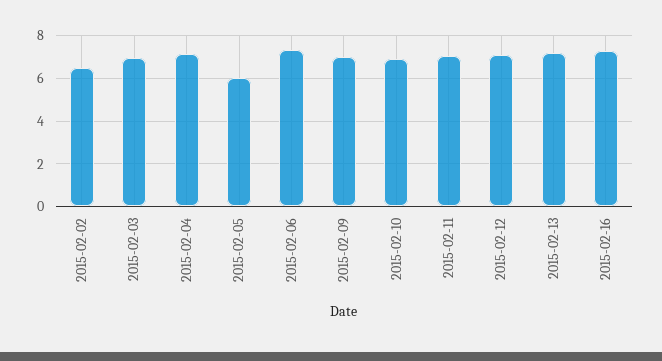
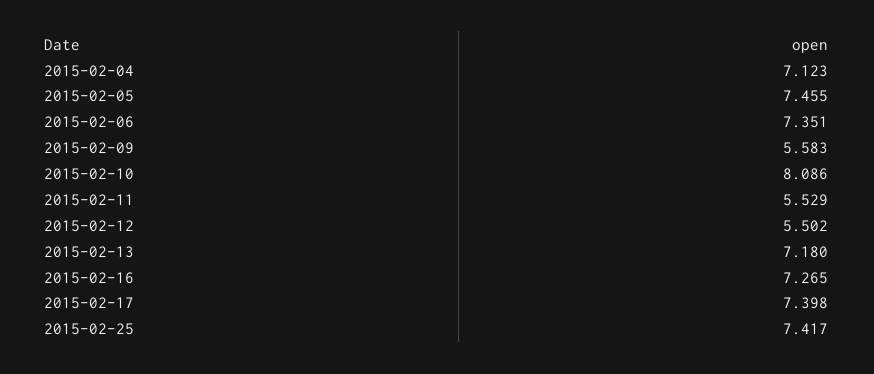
2015-02-02: 6.5 -> none
2015-02-03: 7 -> none
2015-02-05: 6 -> 7.455
2015-02-09: 7 -> 5.583
2015-02-10: 7 -> 8.086
2015-02-11: 7 -> 5.529
2015-02-12: 7 -> 5.502
2015-02-17: none -> 7.398
2015-02-25: none -> 7.417

